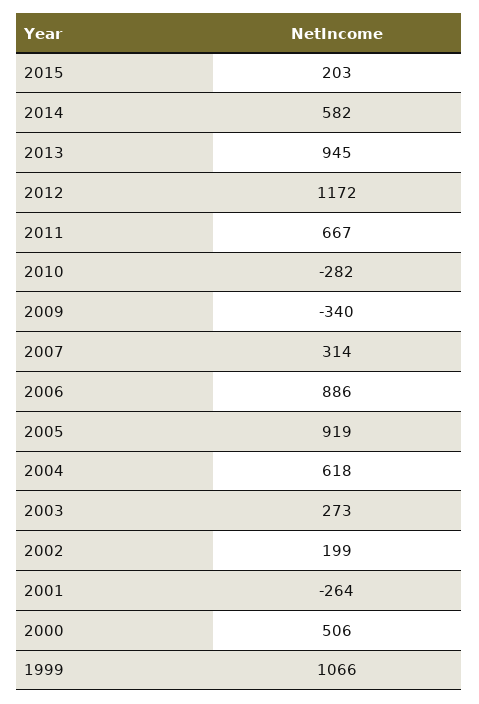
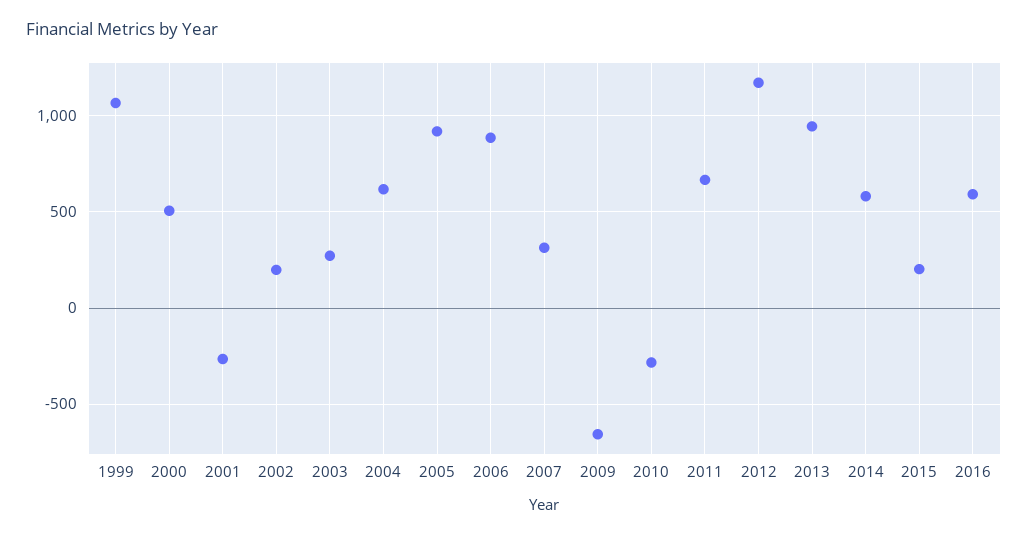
2009: -340 -> -650
2016: none -> 600

